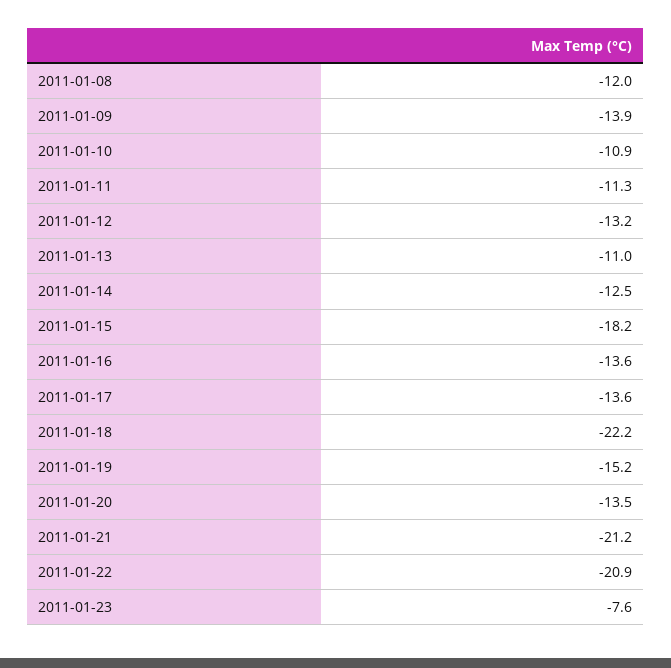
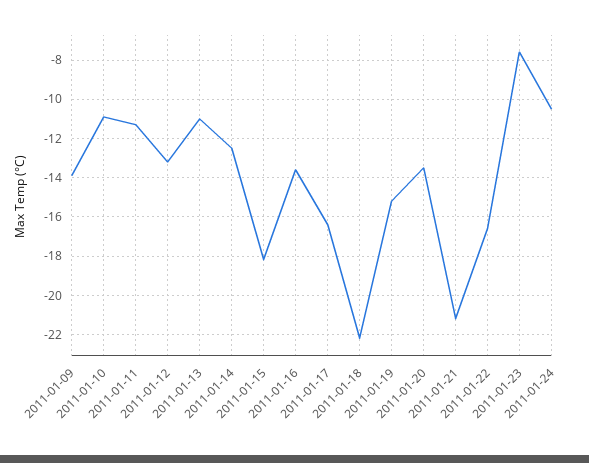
2011-01-08: -12 -> none
2011-01-17: -13.6 -> -16.5
2011-01-22: -20.9 -> -16.5
2011-01-24: none -> -10.5

